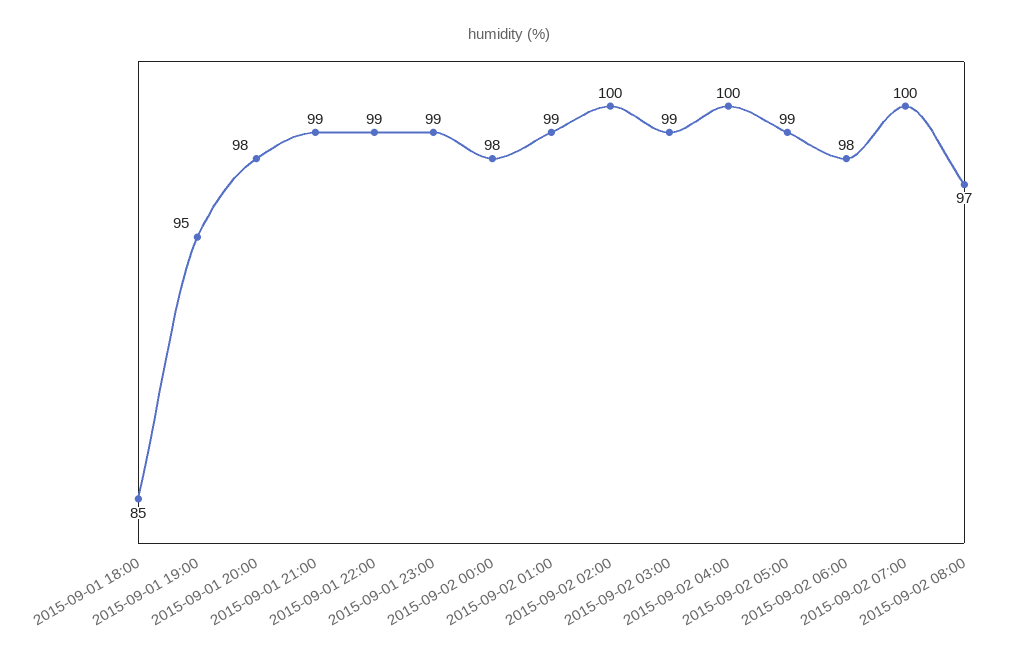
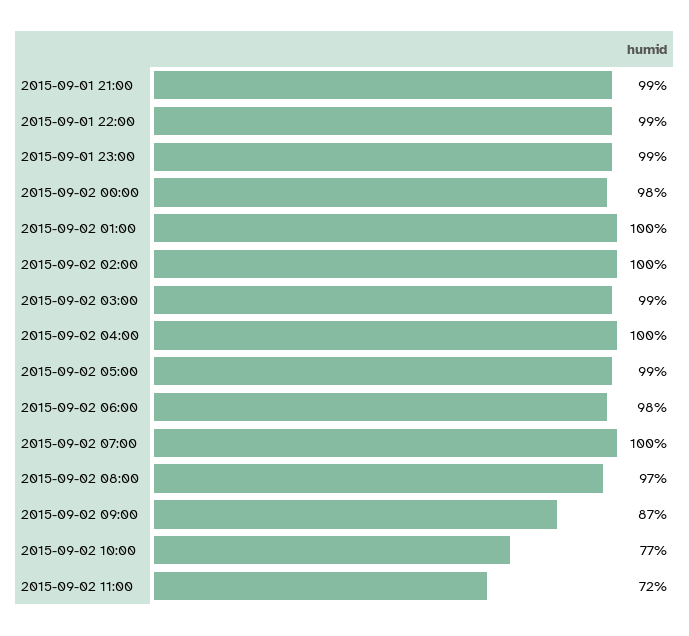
2015-09-01 18:00: 85 -> none
2015-09-01 19:00: 95 -> none
2015-09-01 20:00: 98 -> none
2015-09-02 01:00: 99 -> 100
2015-09-02 09:00: none -> 87
2015-09-02 10:00: none -> 77
2015-09-02 11:00: none -> 72

